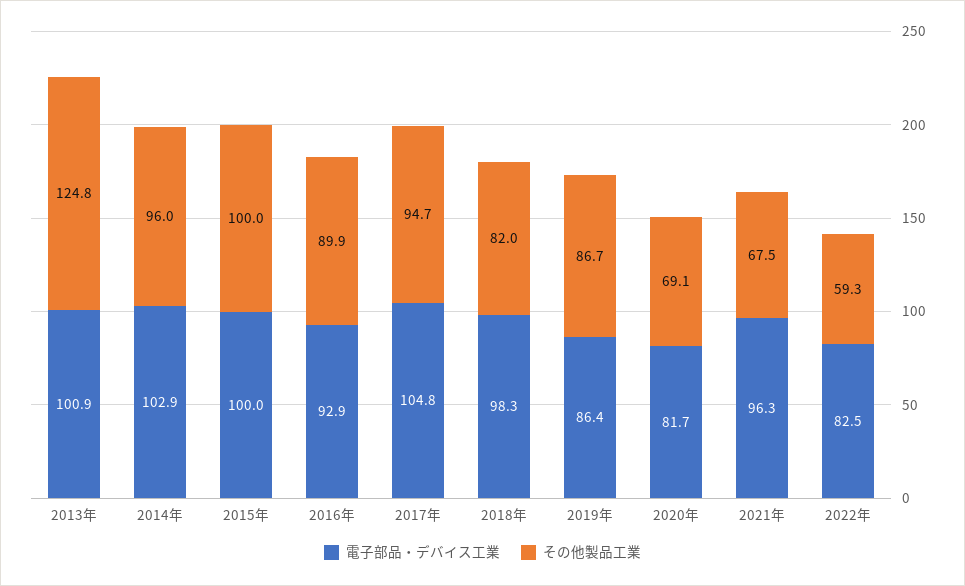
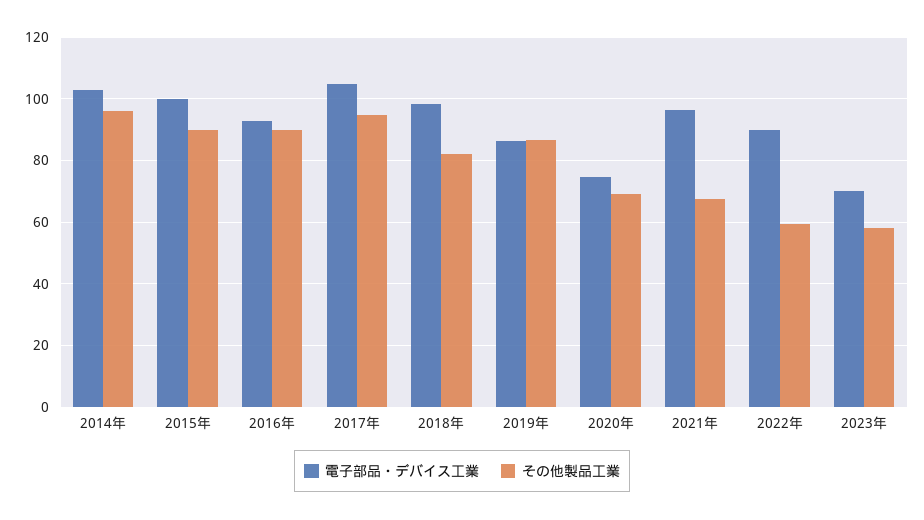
電子部品・デバイス工業, 2013年: 100.9 -> none
その他製品工業, 2013年: 124.8 -> none
その他製品工業, 2015年: 100 -> 90
電子部品・デバイス工業, 2020年: 81.7 -> 74
電子部品・デバイス工業, 2022年: 82.5 -> 90
電子部品・デバイス工業, 2023年: none -> 70
その他製品工業, 2023年: none -> 58

